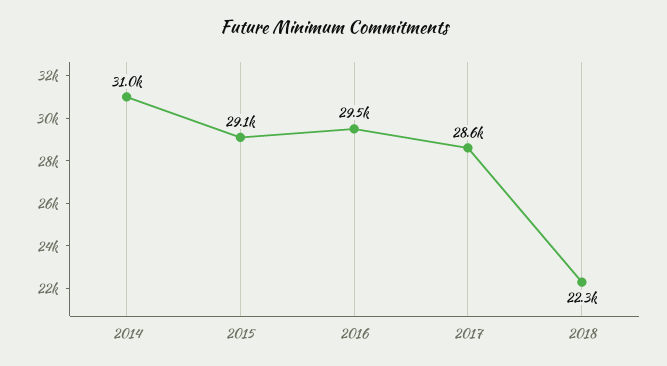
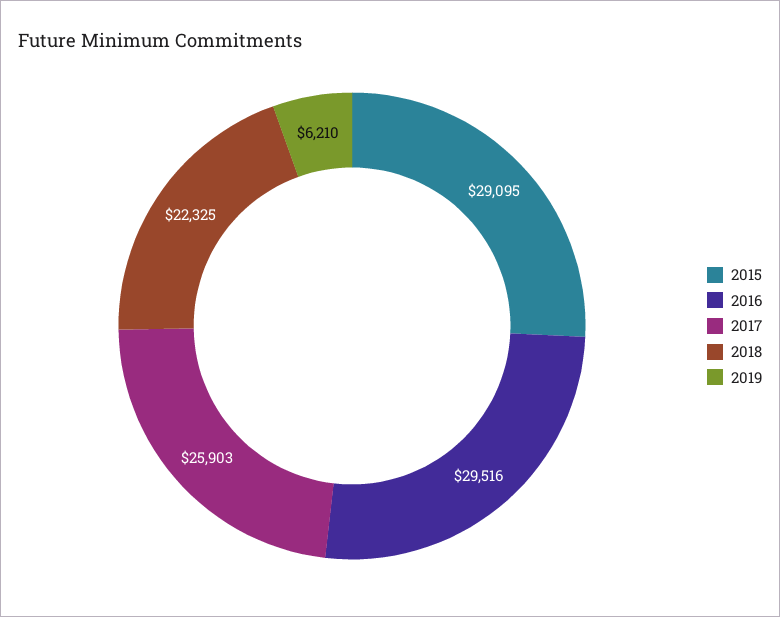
2014: 31000 -> none
2017: 28600 -> 25903
2019: none -> 6210

